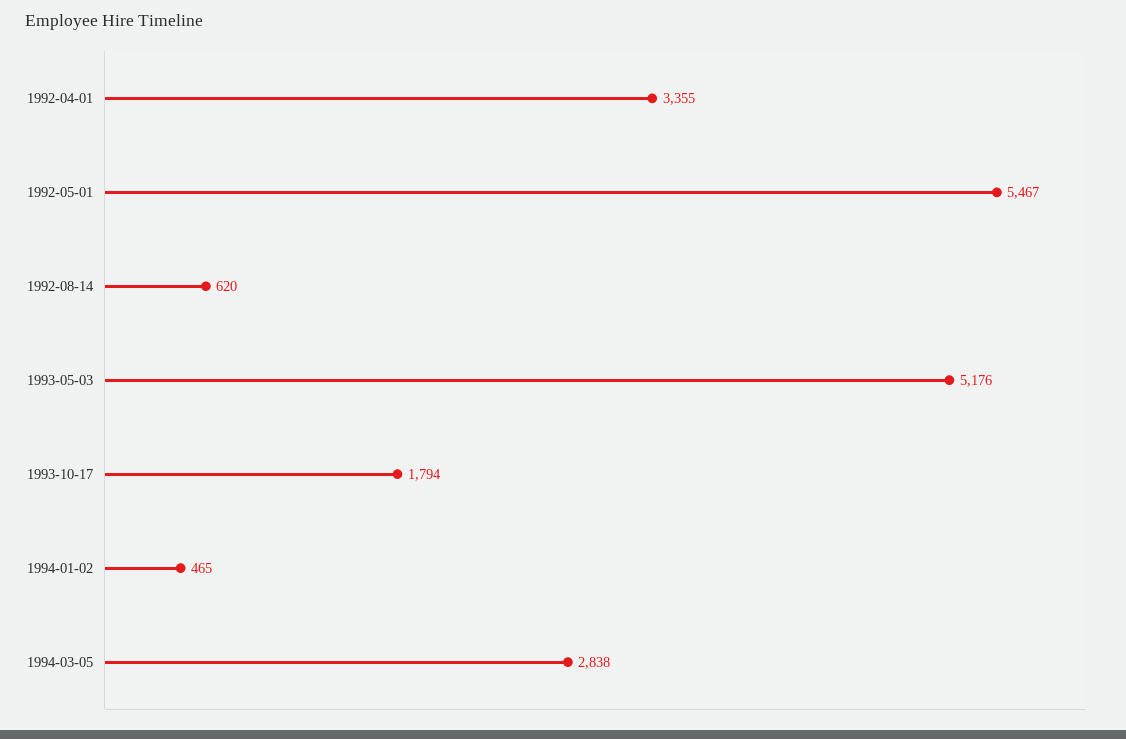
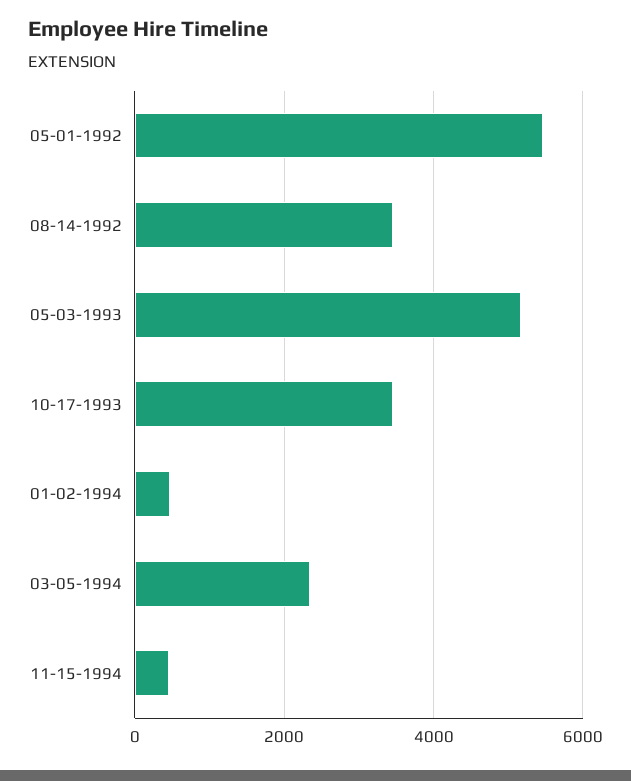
1992-04-01: 3355 -> none
1992-08-14: 620 -> 3400
1993-10-17: 1794 -> 3400
1994-03-05: 2838 -> 2400
11-15-1994: none -> 400

